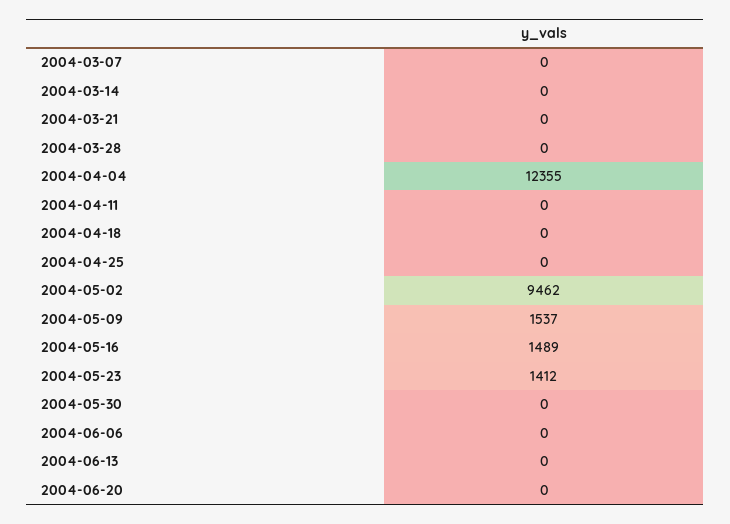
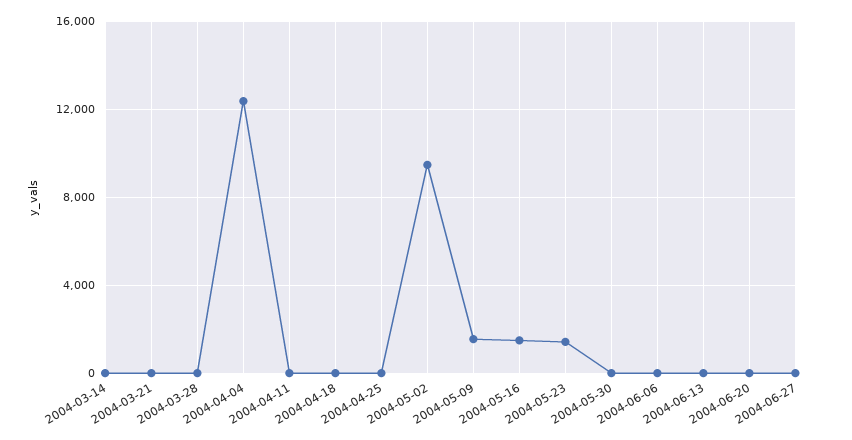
2004-03-07: 0 -> none
2004-06-27: none -> 0

